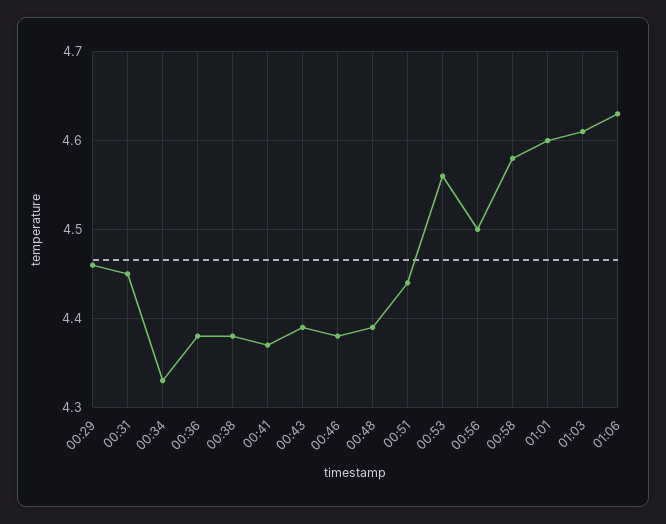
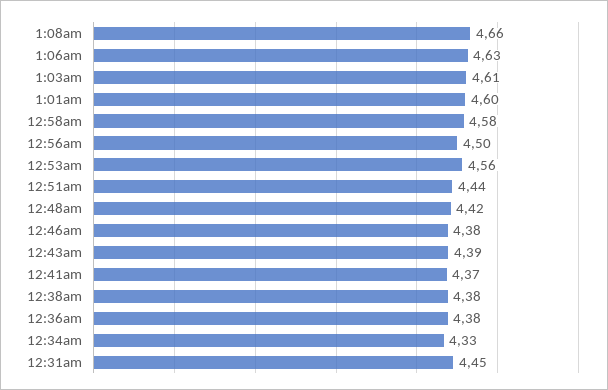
00:29: 4.46 -> none
00:48: 4.39 -> 4.42
1:08am: none -> 4.66

